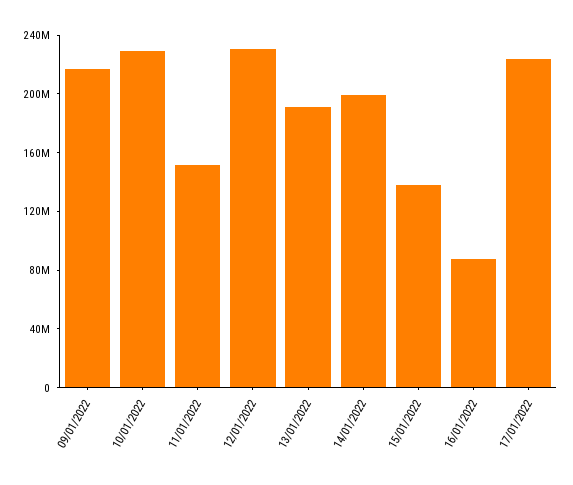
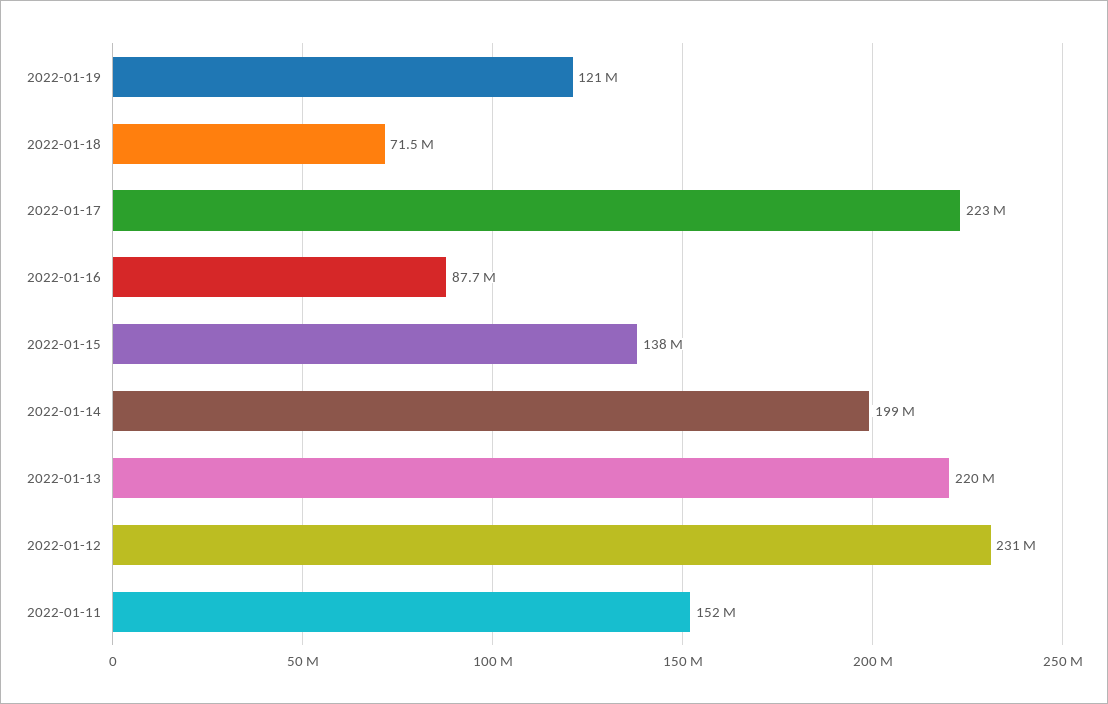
09/01/2022: 220000000 -> none
10/01/2022: 230000000 -> none
13/01/2022: 190000000 -> 220000000
2022-01-19: none -> 121000000
2022-01-18: none -> 71500000

